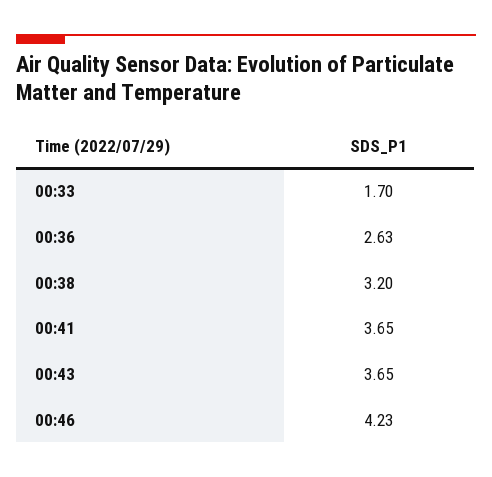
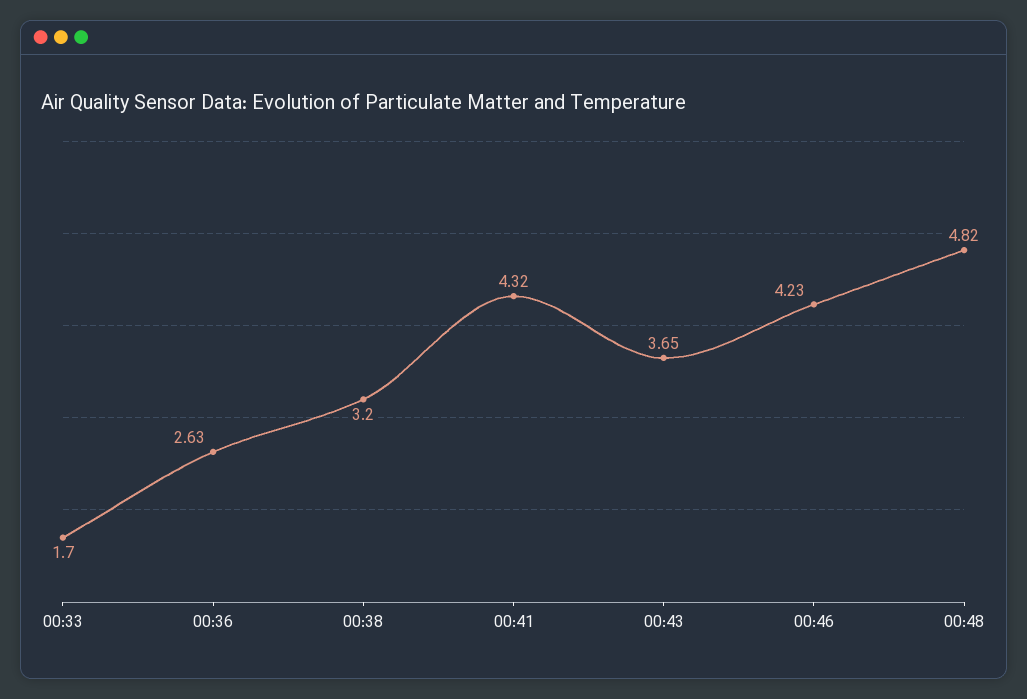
00:41: 3.65 -> 4.32
00:48: none -> 4.82

